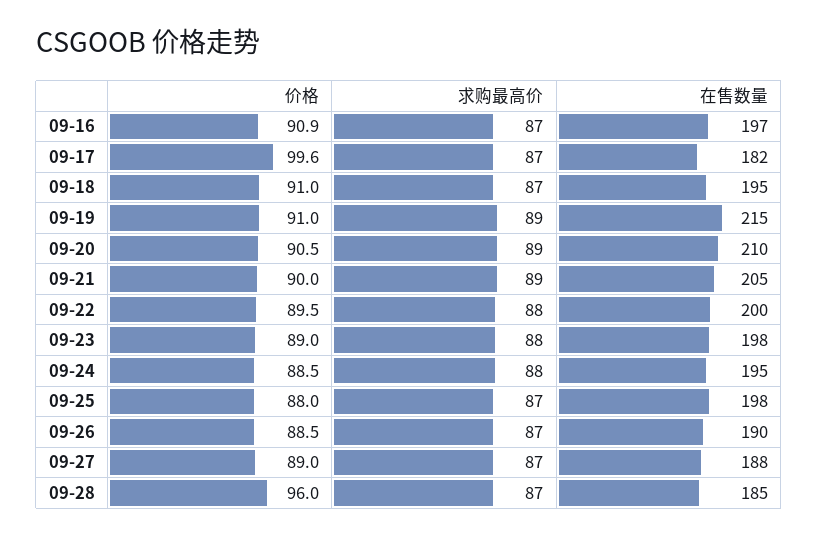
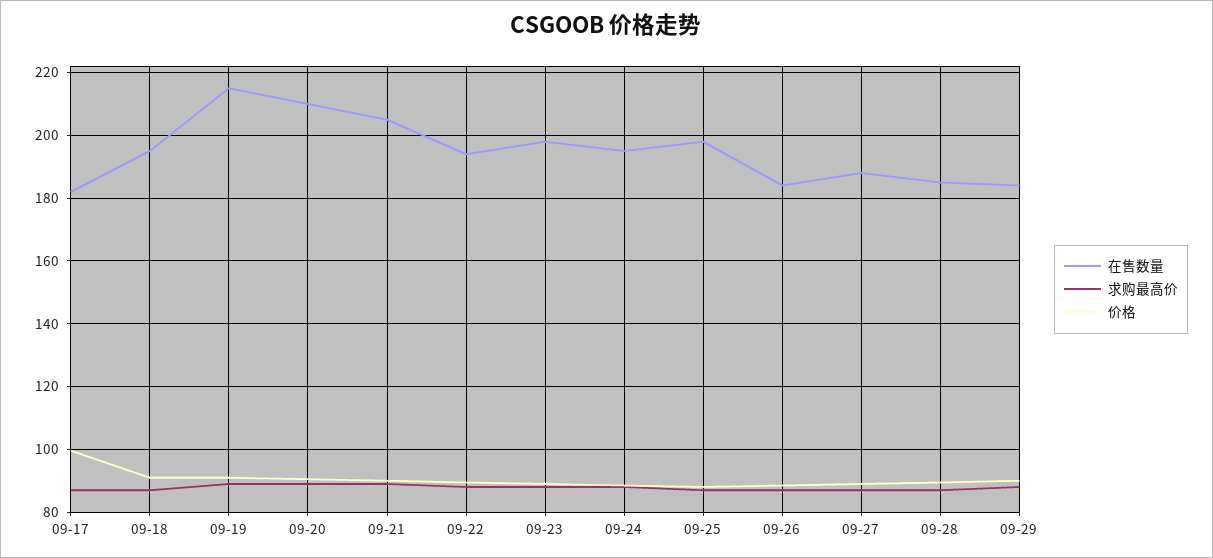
价格, 09-16: 90.9 -> none
求购最高价, 09-16: 87 -> none
在售数量, 09-16: 197 -> none
在售数量, 09-22: 200 -> 194
在售数量, 09-26: 190 -> 184
价格, 09-28: 96 -> 90
在售数量, 09-29: none -> 184
求购最高价, 09-29: none -> 88
价格, 09-29: none -> 90

